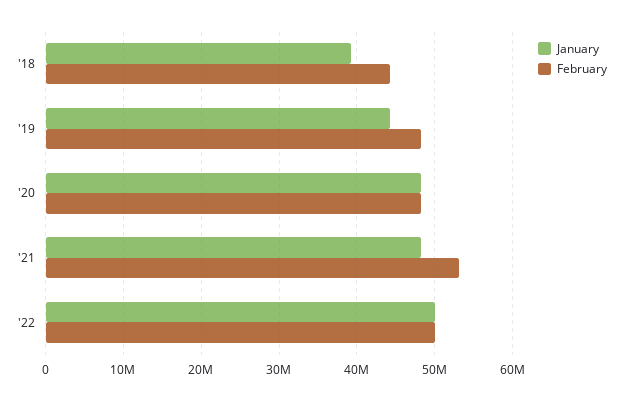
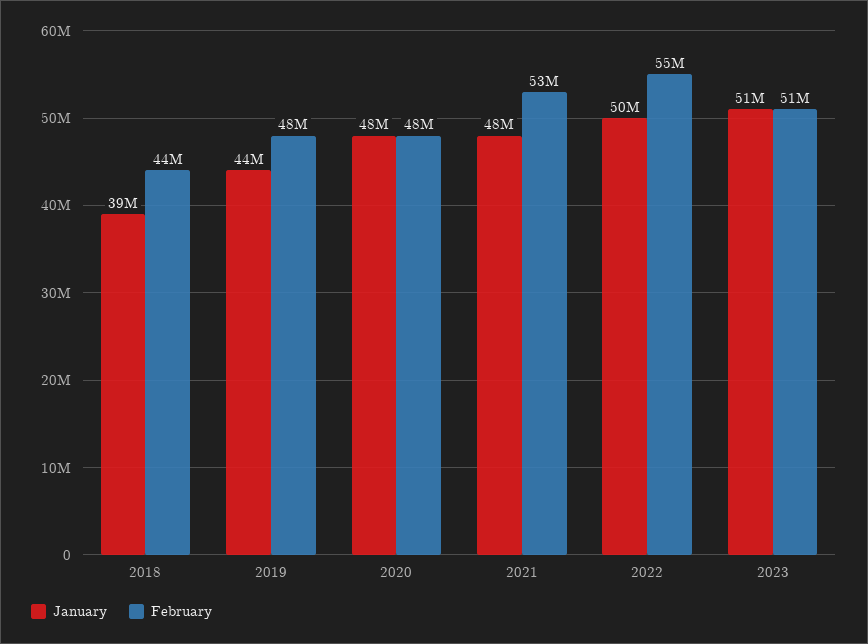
February, '22: 50000000 -> 55000000
January, 2023: none -> 51000000
February, 2023: none -> 51000000

